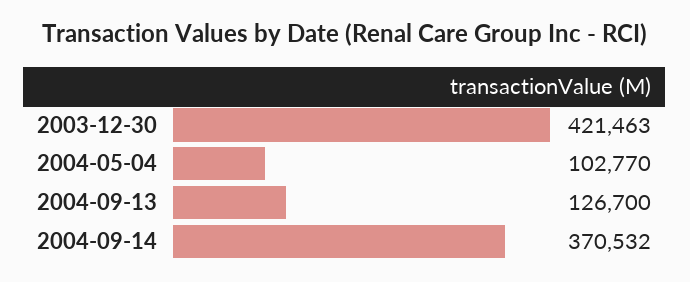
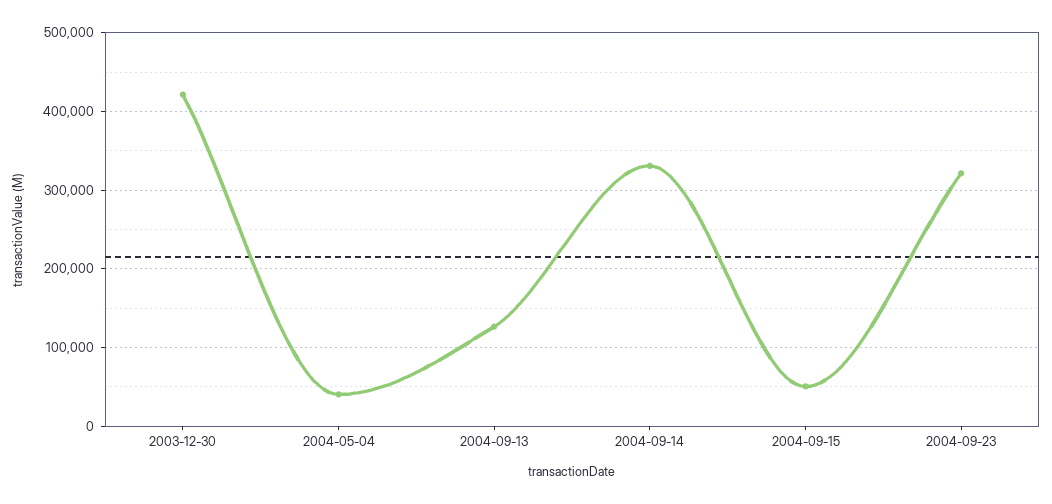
2004-05-04: 102770 -> 40000
2004-09-14: 370532 -> 330000
2004-09-15: none -> 50000
2004-09-23: none -> 320000

